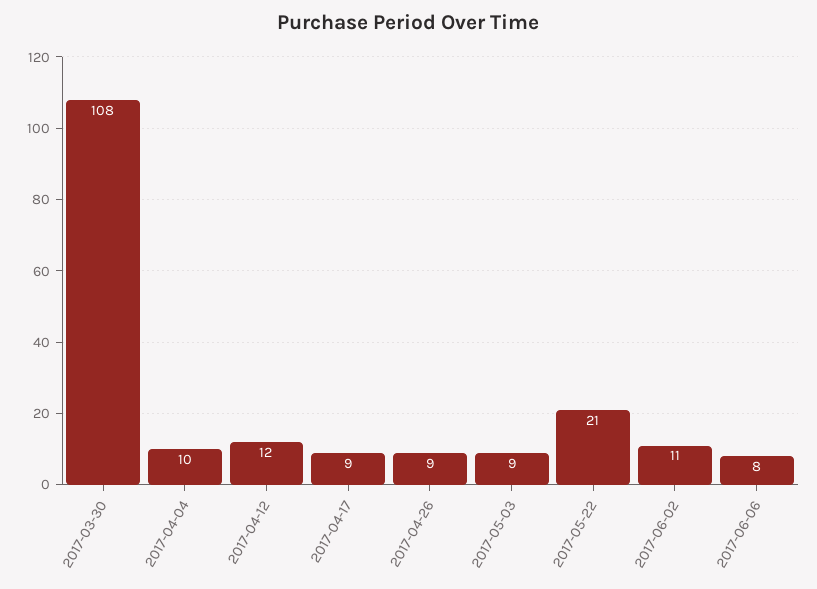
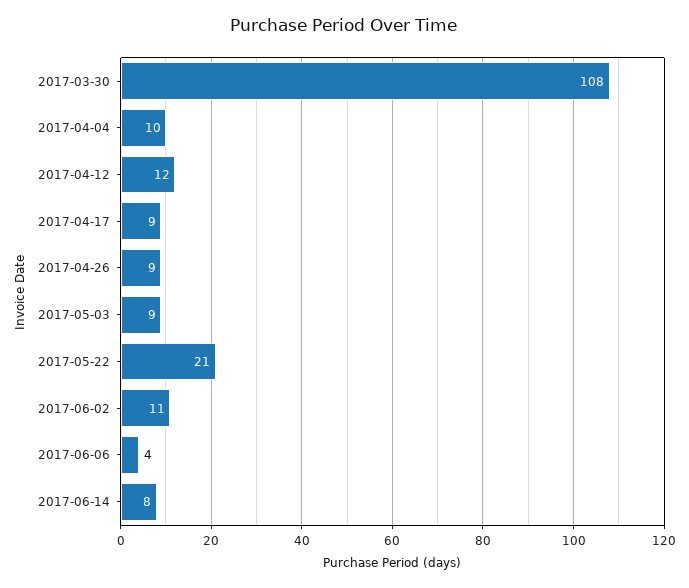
2017-06-06: 8 -> 4
2017-06-14: none -> 8

